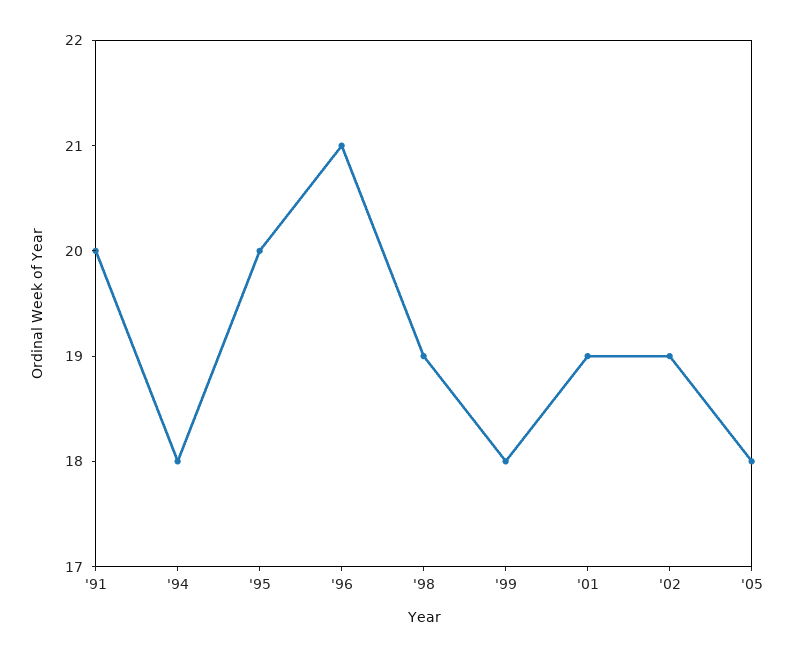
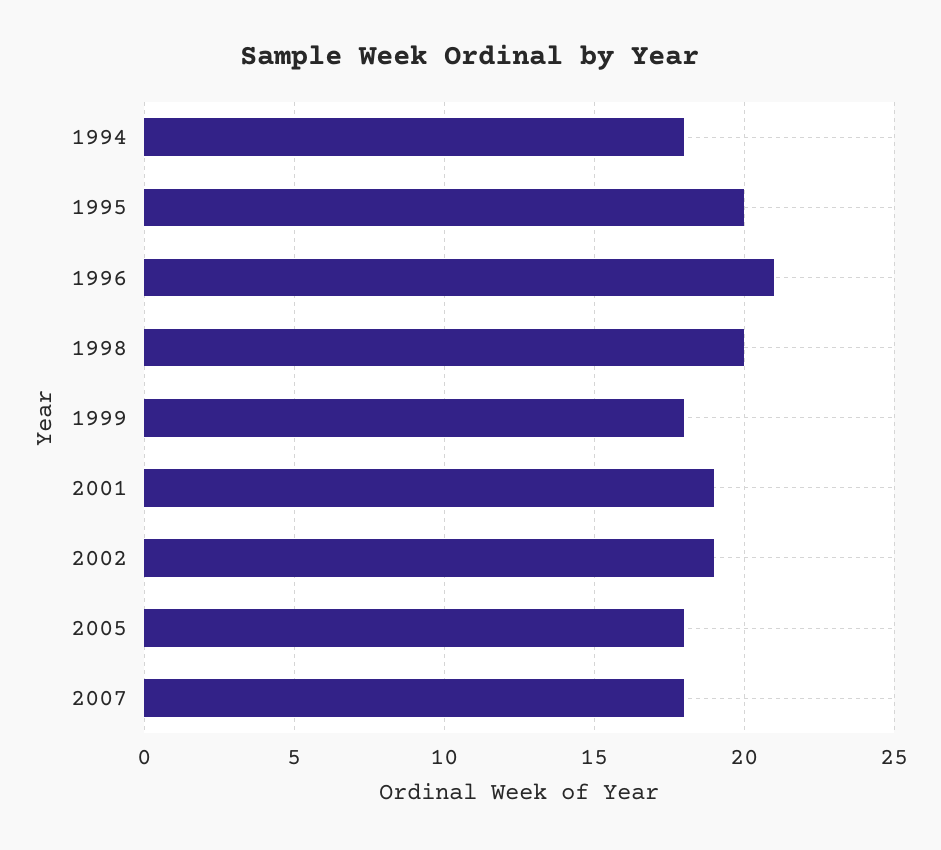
'91: 20 -> none
'98: 19 -> 20
2007: none -> 18

